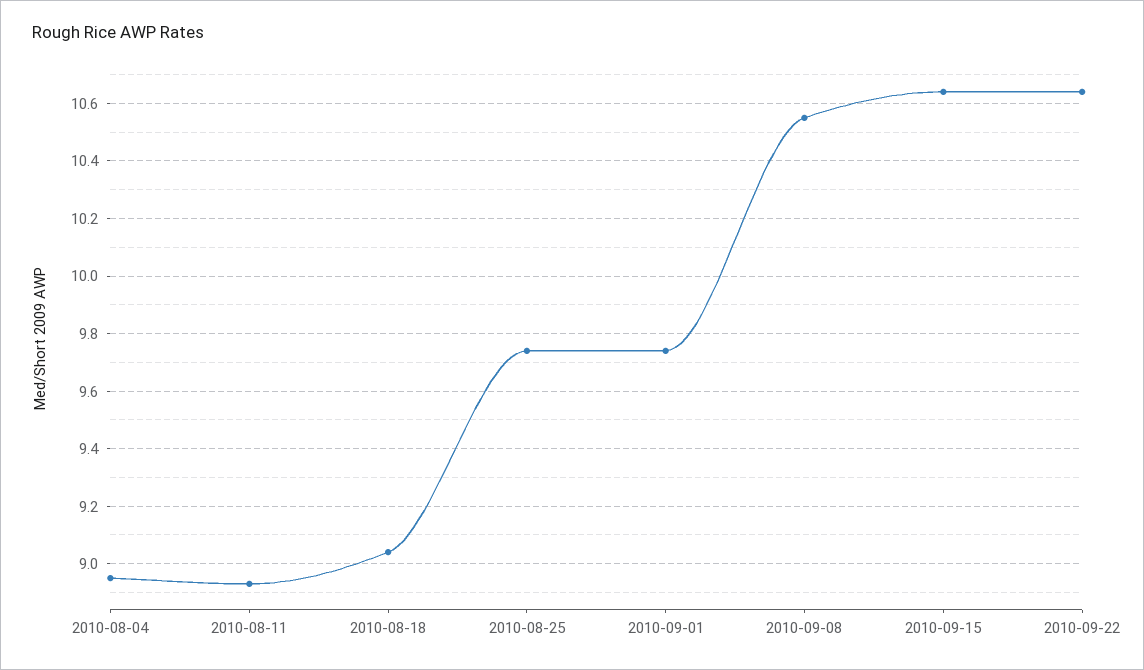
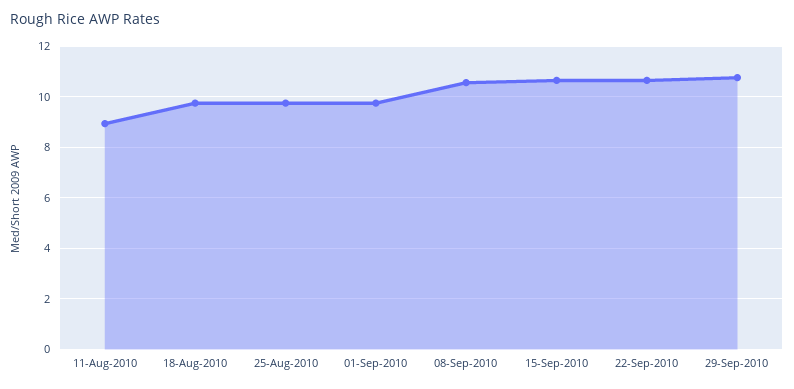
2010-08-04: 8.95 -> none
2010-08-18: 9.05 -> 9.75
29-Sep-2010: none -> 10.75

